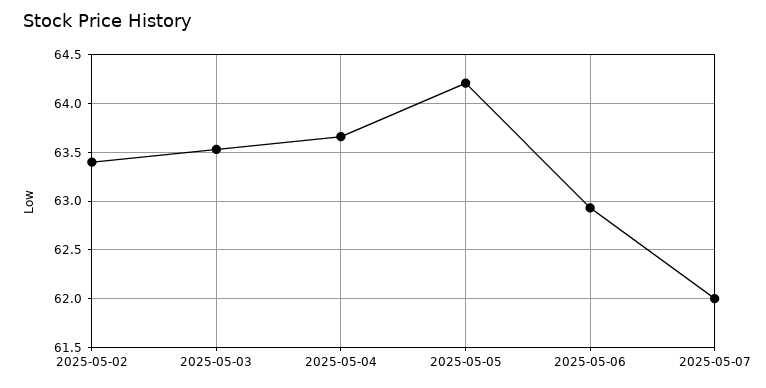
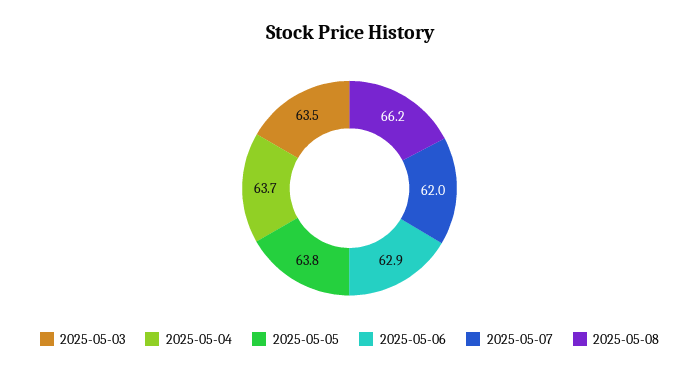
2025-05-02: 63.4 -> none
2025-05-05: 64.2 -> 63.8
2025-05-08: none -> 66.2

